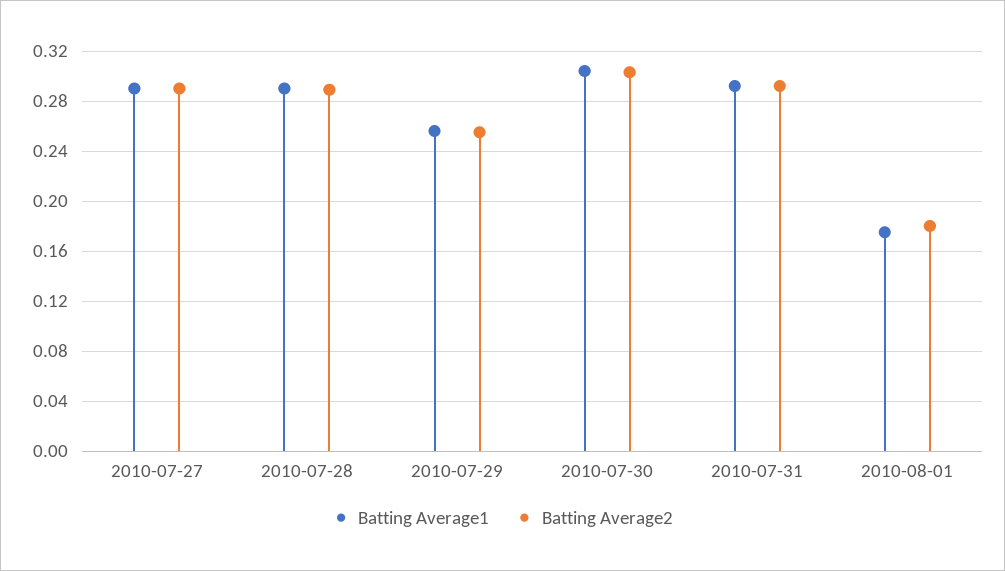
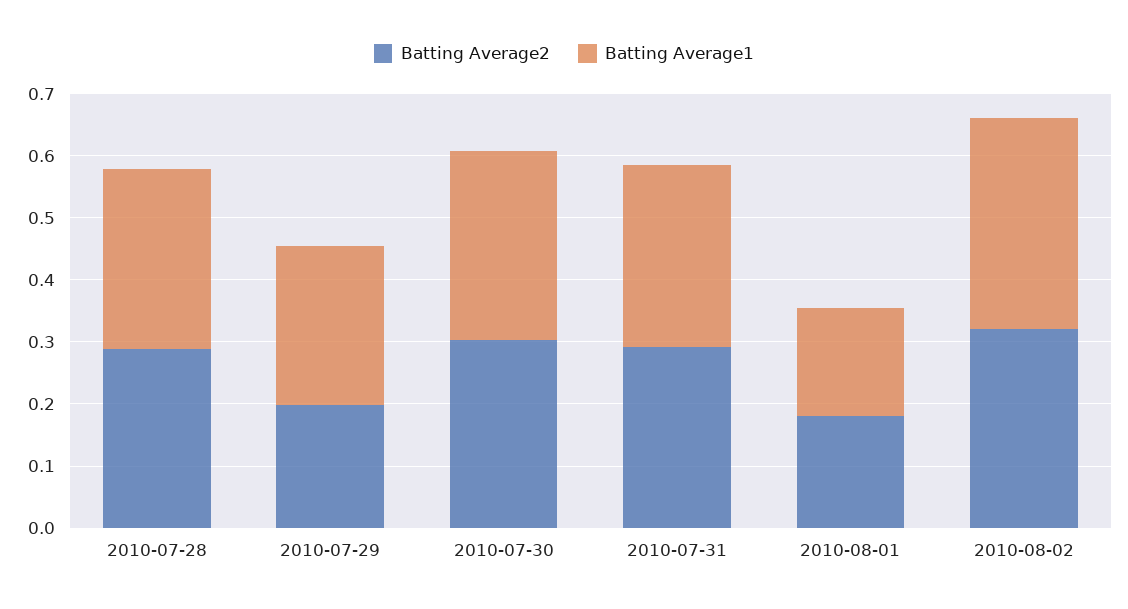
Batting Average1, 2010-07-27: 0.29 -> none
Batting Average2, 2010-07-27: 0.29 -> none
Batting Average2, 2010-07-29: 0.255 -> 0.2
Batting Average2, 2010-08-02: none -> 0.32
Batting Average1, 2010-08-02: none -> 0.34

